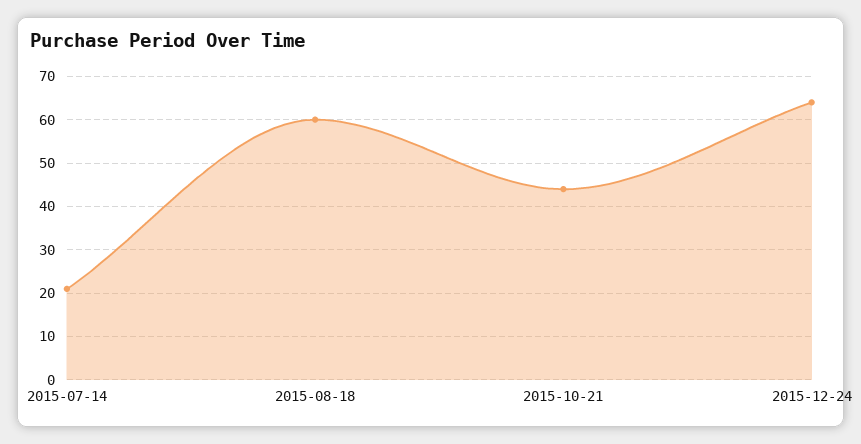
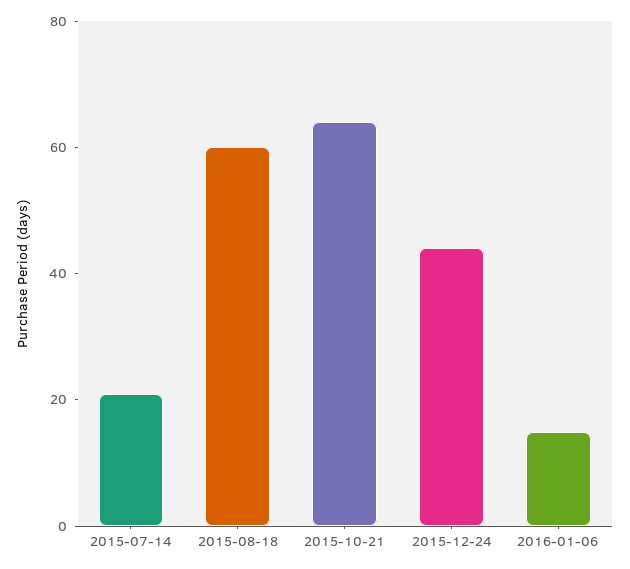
2015-10-21: 45 -> 65
2015-12-24: 65 -> 45
2016-01-06: none -> 15

